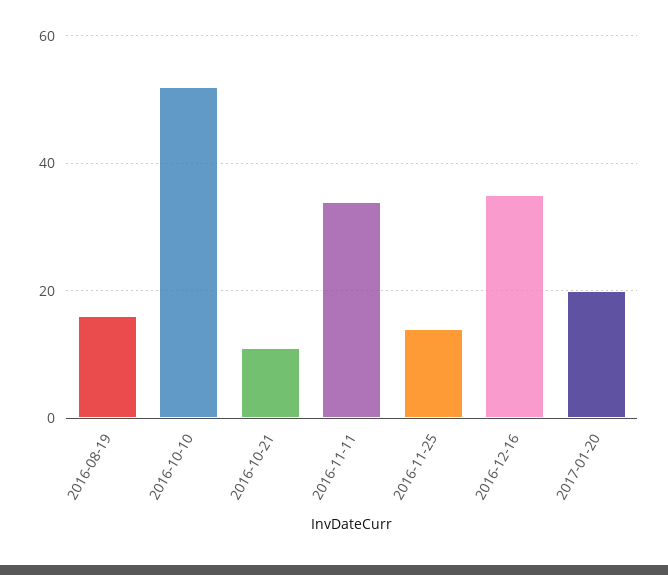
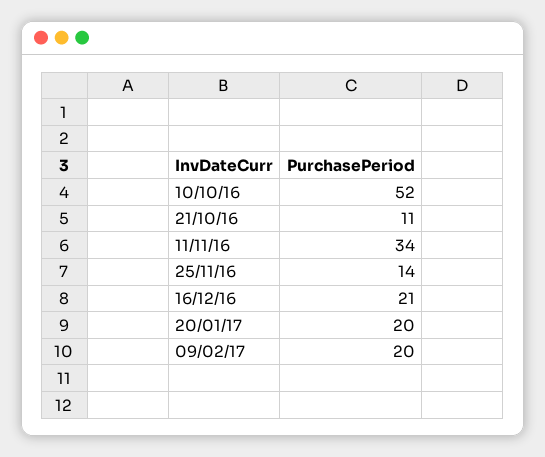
2016-08-19: 15 -> none
2016-12-16: 35 -> 21
09/02/17: none -> 20

